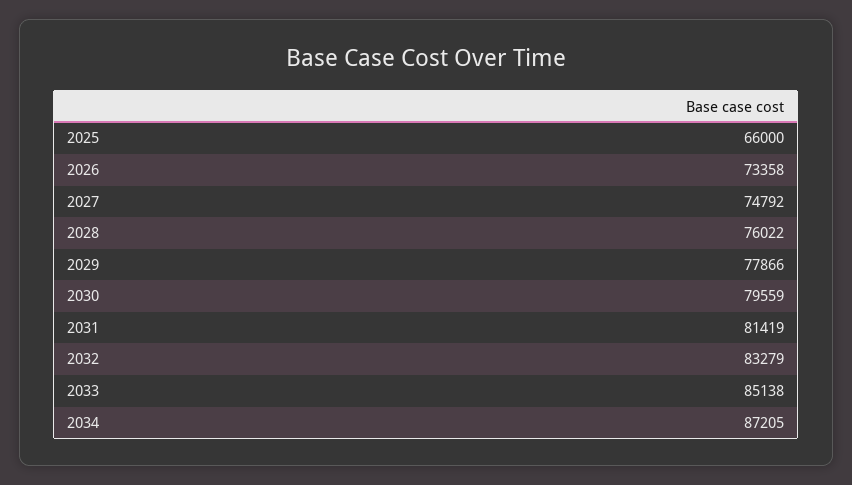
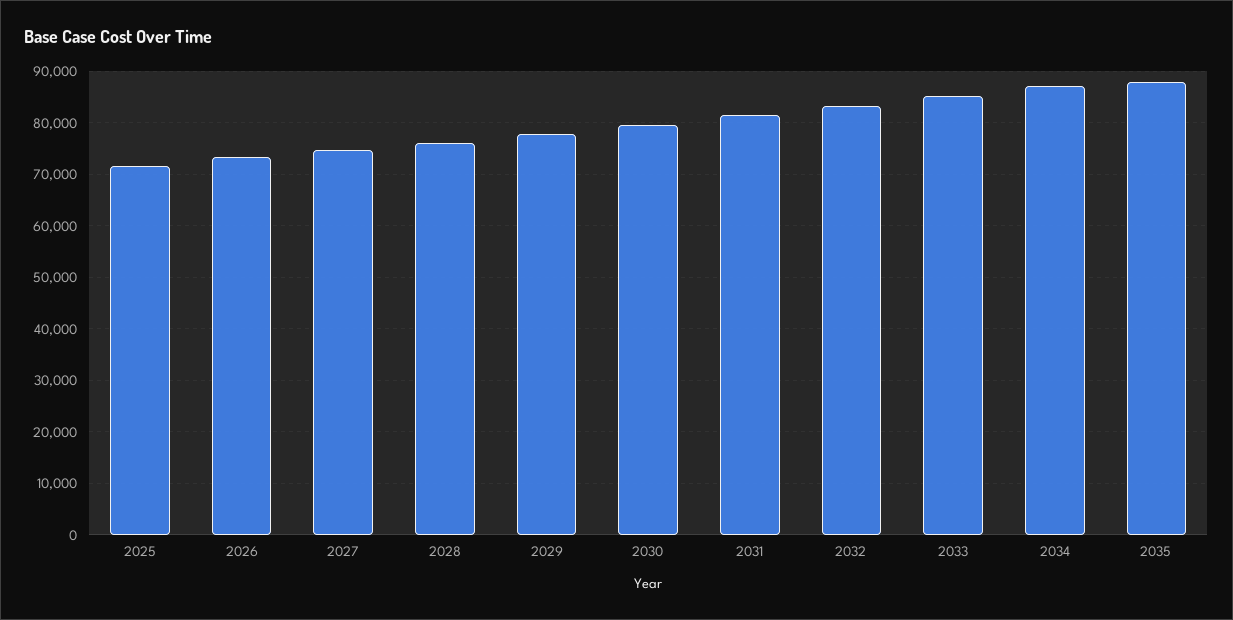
2025: 66000 -> 72000
2035: none -> 88000

